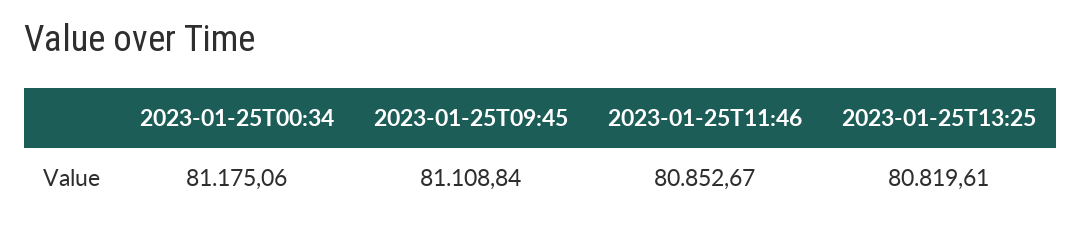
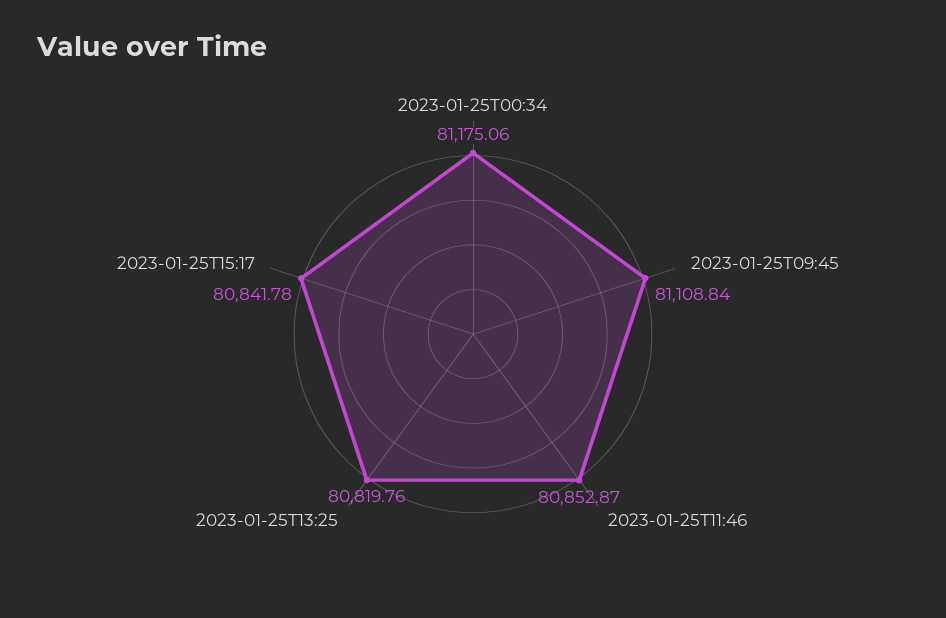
2023-01-25T11:46: 80852.67 -> 80852.87
2023-01-25T13:25: 80819.61 -> 80819.76
2023-01-25T15:17: none -> 80841.78

